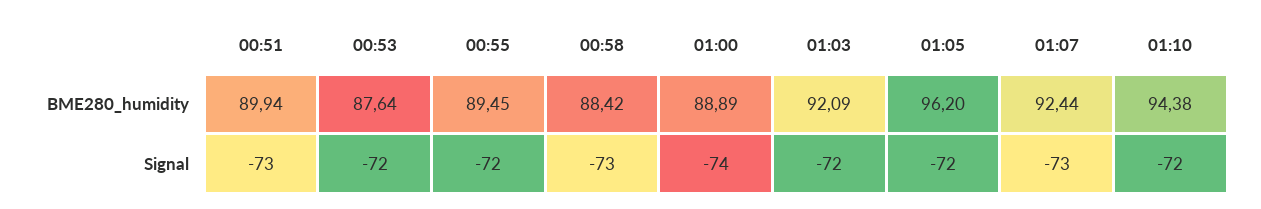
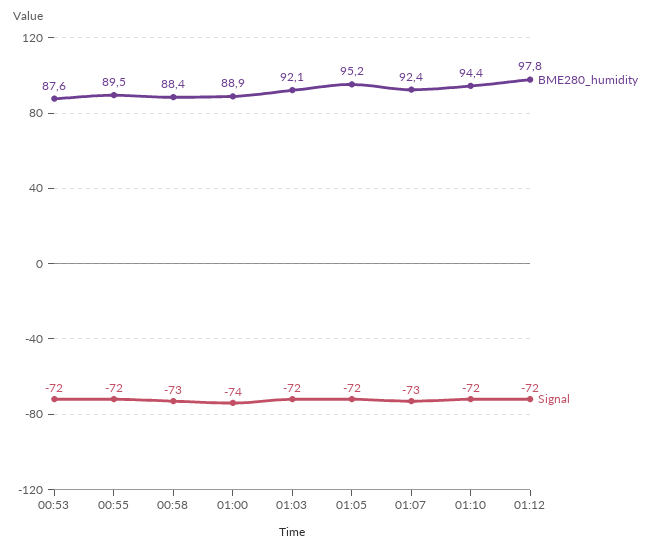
BME280_humidity, 00:51: 89.94 -> none
BME280_humidity, 01:05: 96.2 -> 95.2
Signal, 00:51: -73 -> none
BME280_humidity, 01:12: none -> 97.8
Signal, 01:12: none -> -72

